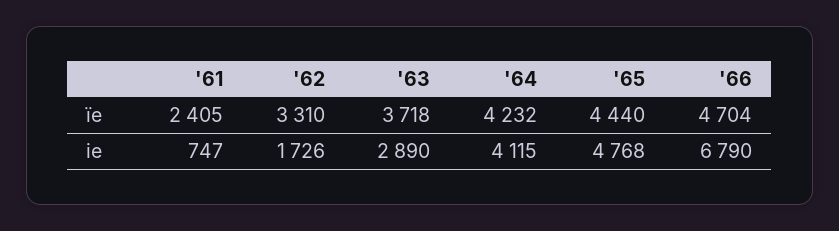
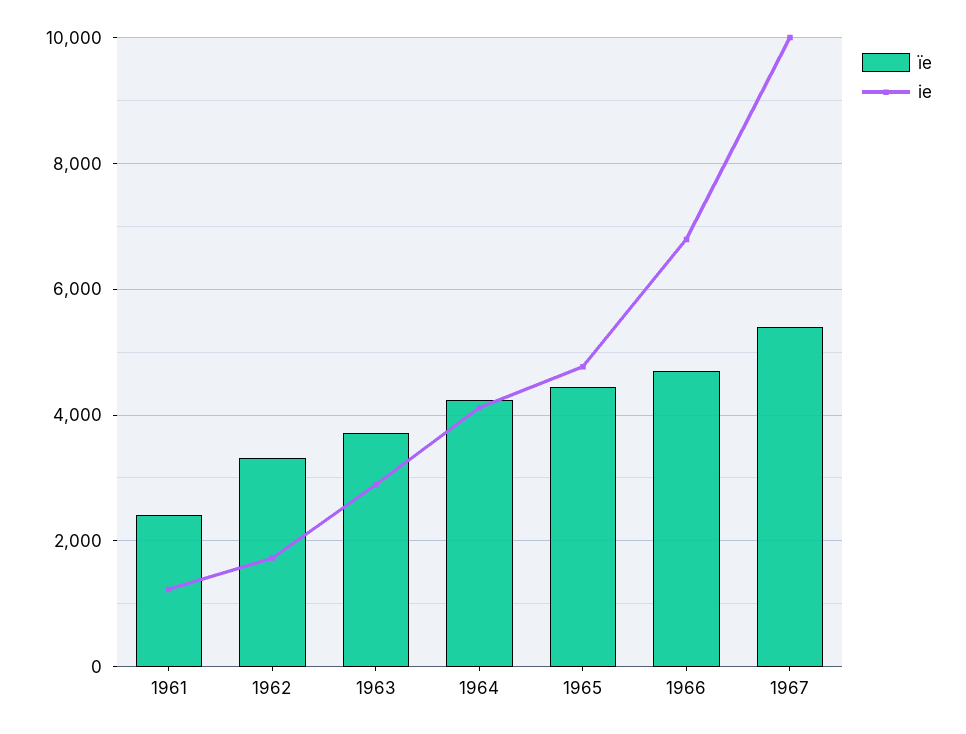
ie, '61: 747 -> 1200
ïe, 1967: none -> 5400
ie, 1967: none -> 10000

